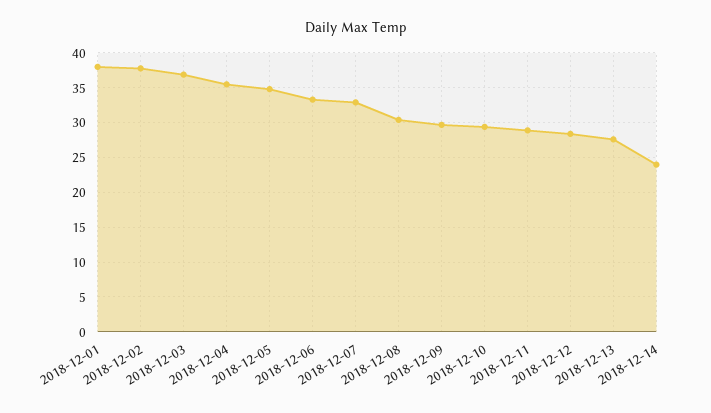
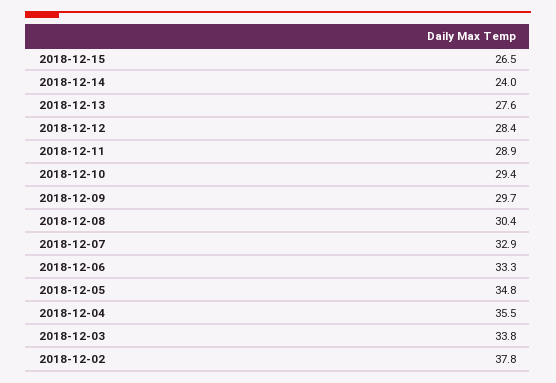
2018-12-01: 38 -> none
2018-12-03: 37 -> 33.8
2018-12-15: none -> 26.5

